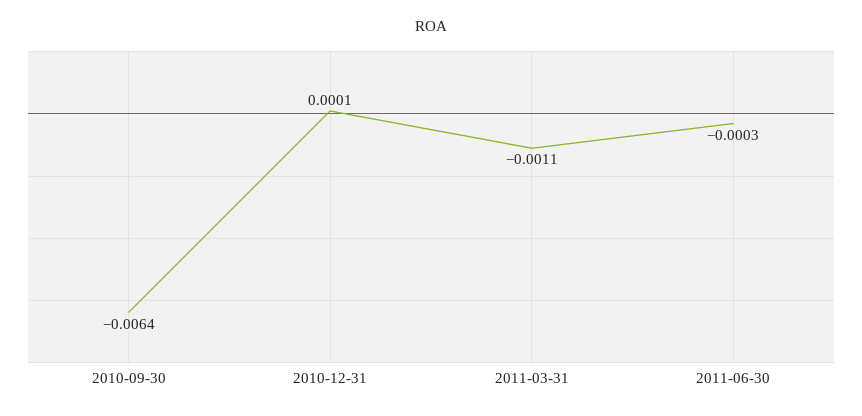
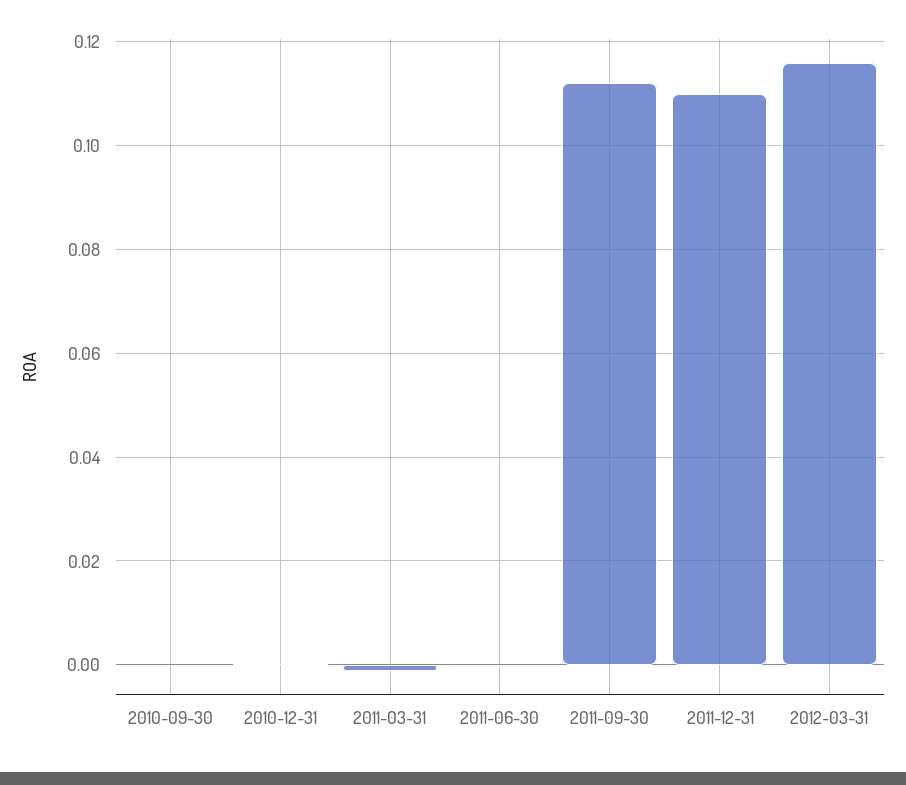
2010-09-30: -0.0064 -> 0
2011-09-30: none -> 0.112
2011-12-31: none -> 0.11
2012-03-31: none -> 0.116

